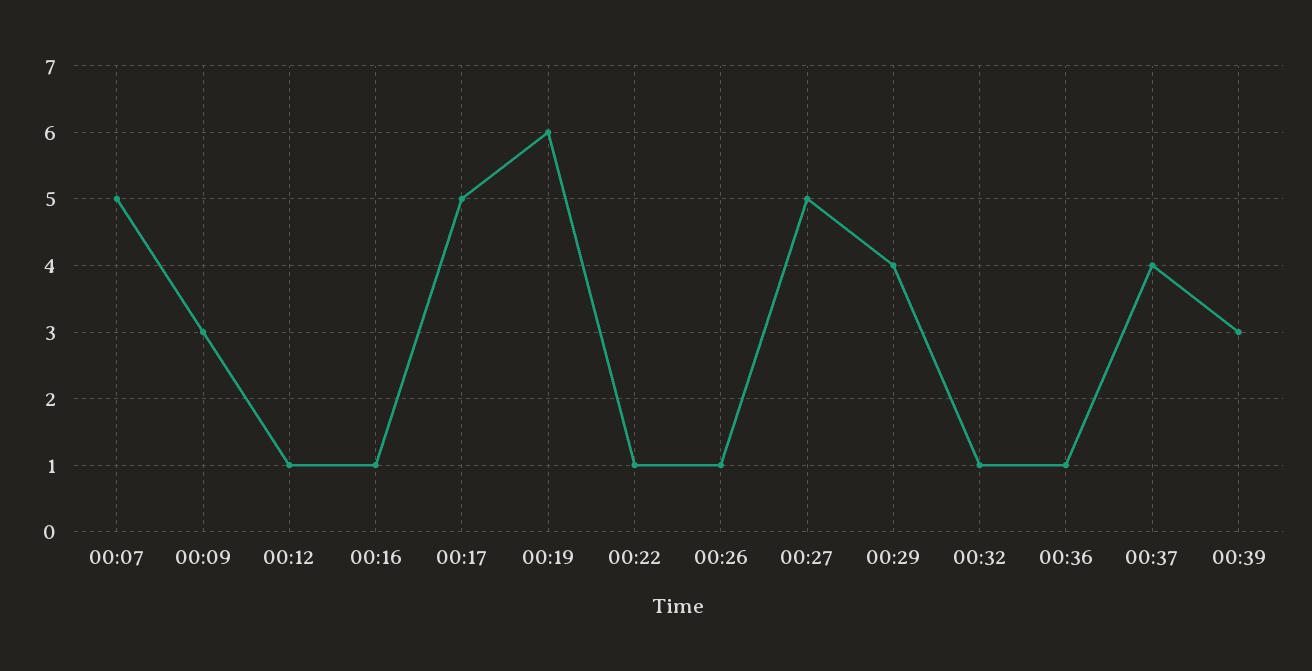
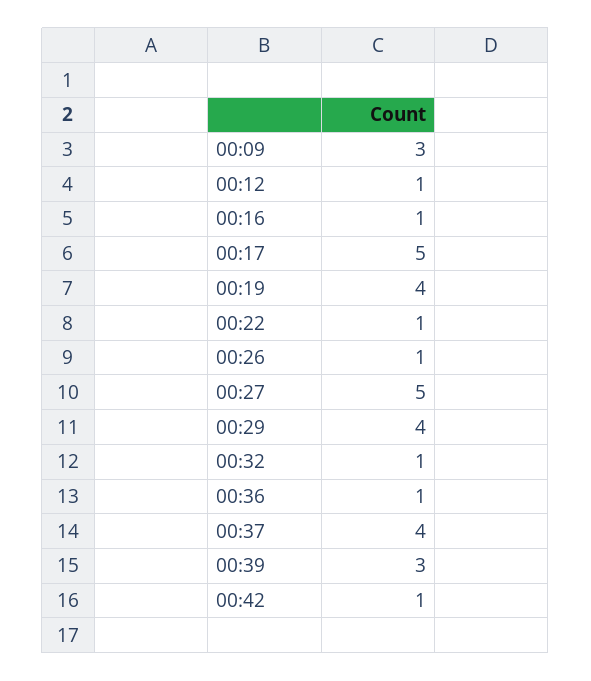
00:07: 5 -> none
00:19: 6 -> 4
00:42: none -> 1

